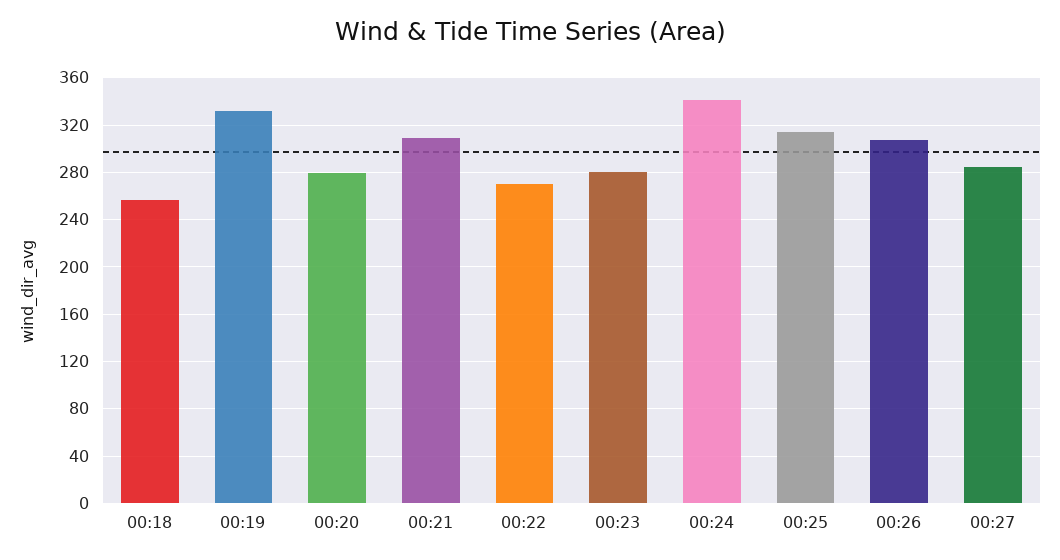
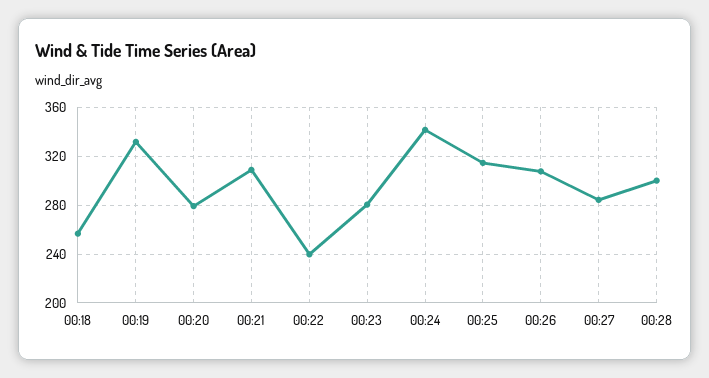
00:22: 270 -> 240
00:28: none -> 300

